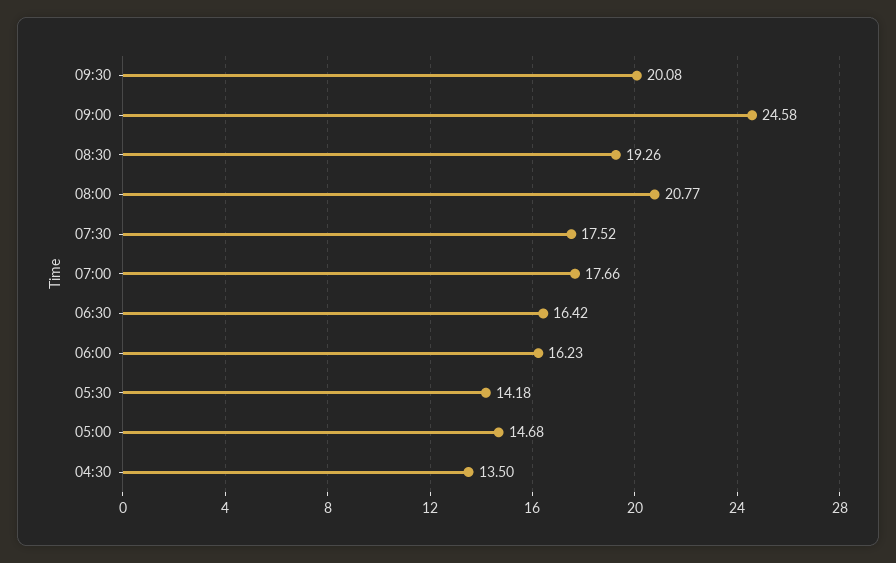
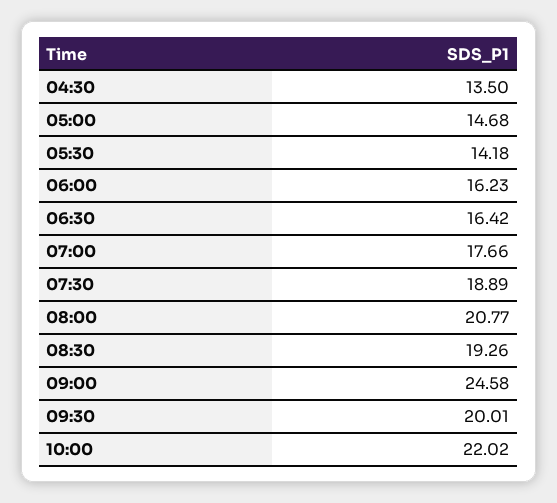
09:30: 20.08 -> 20.01
07:30: 17.52 -> 18.89
10:00: none -> 22.02

